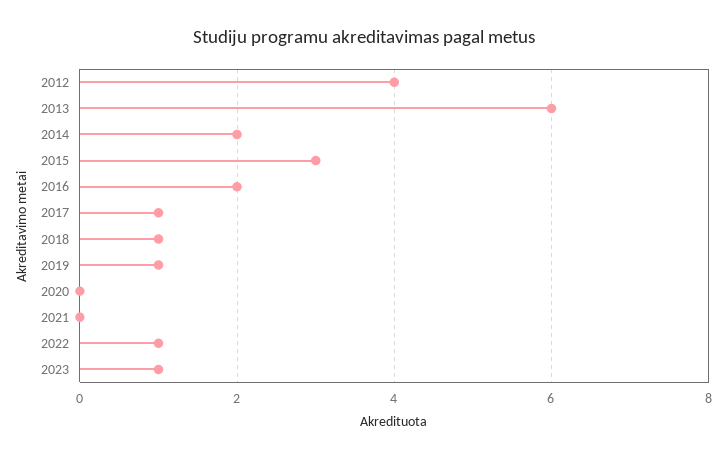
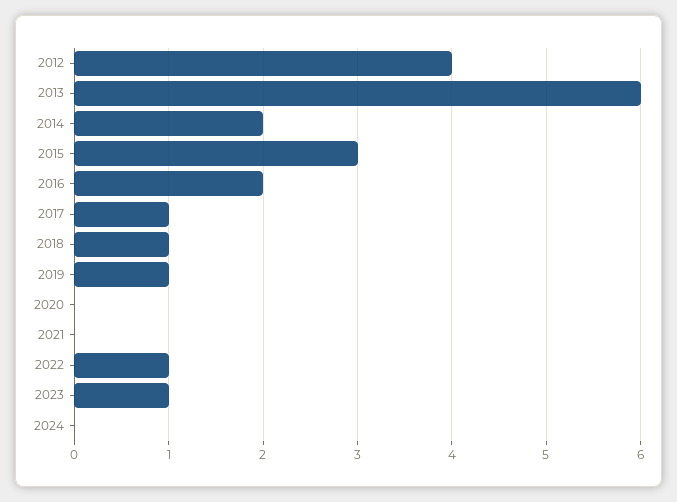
2024: none -> 0

